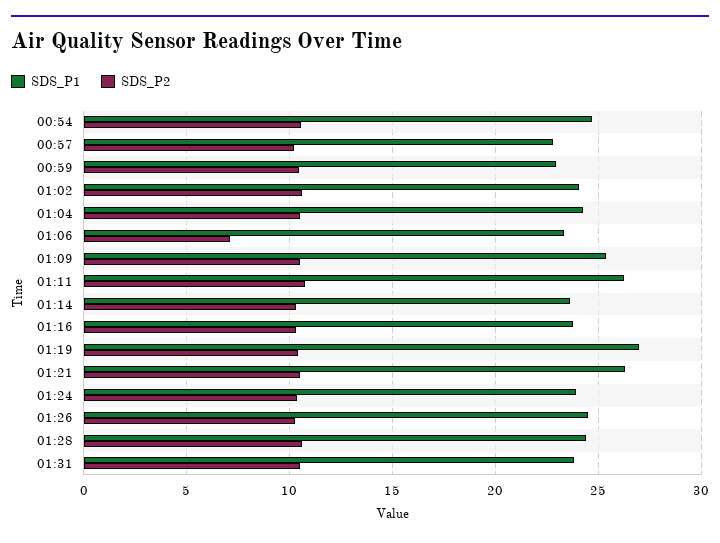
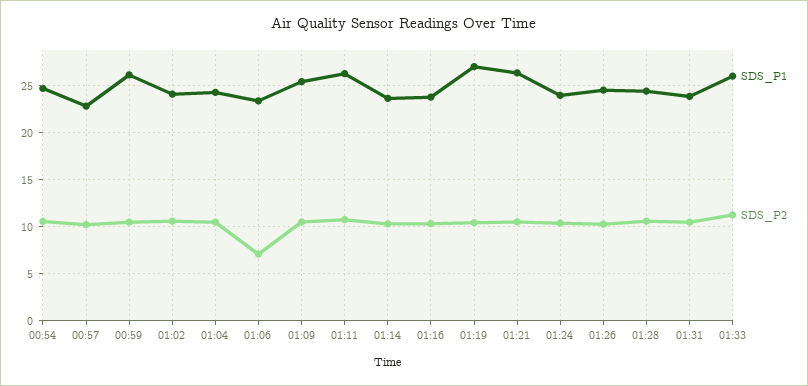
SDS_P1, 00:59: 23 -> 26
SDS_P1, 01:33: none -> 26
SDS_P2, 01:33: none -> 11

